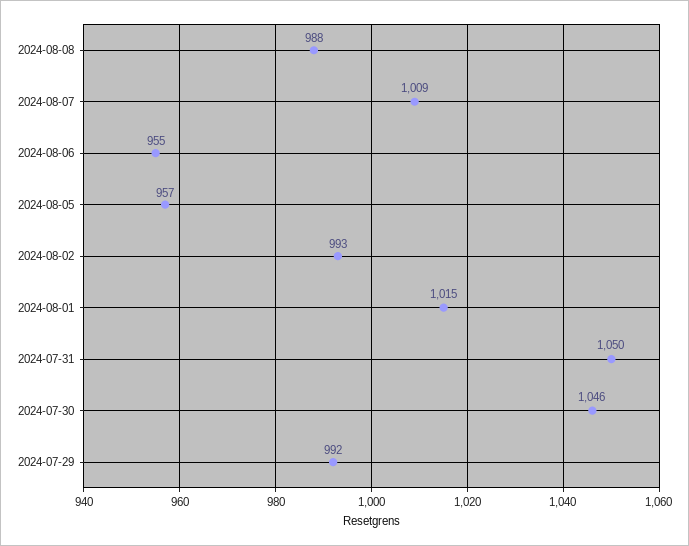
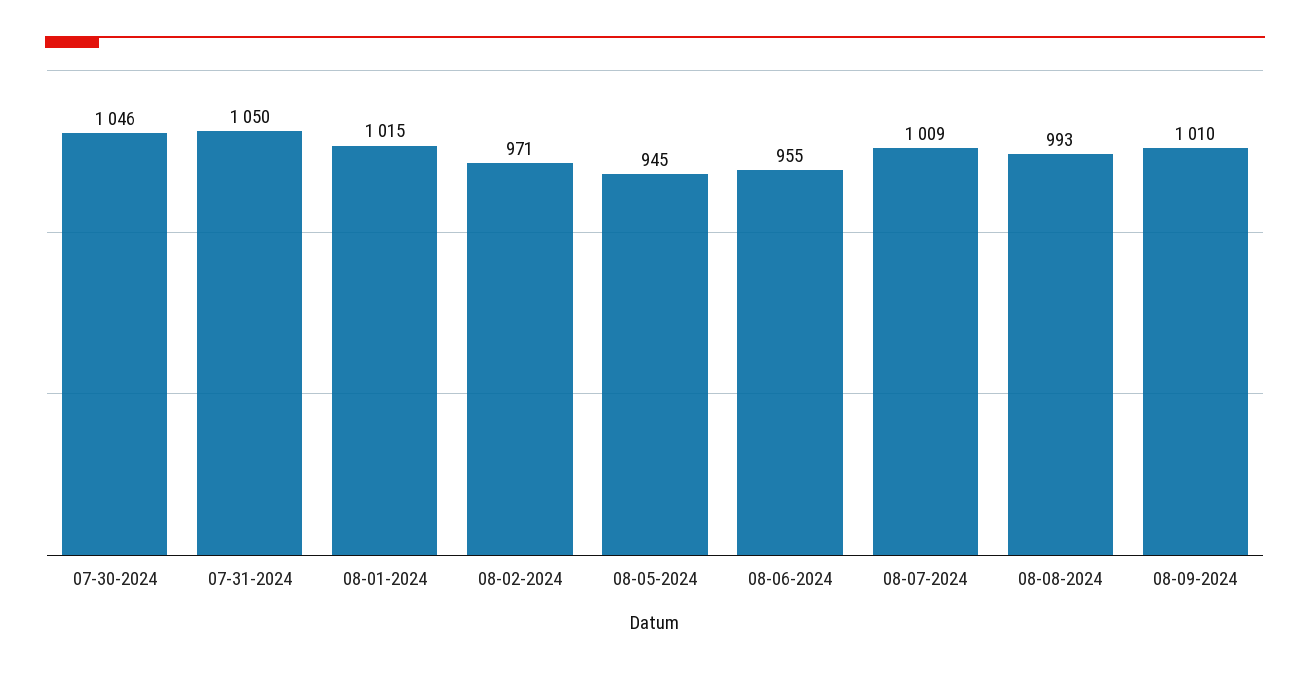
2024-08-08: 988 -> 993
2024-08-05: 957 -> 945
2024-08-02: 993 -> 971
2024-07-29: 992 -> none
08-09-2024: none -> 1010

